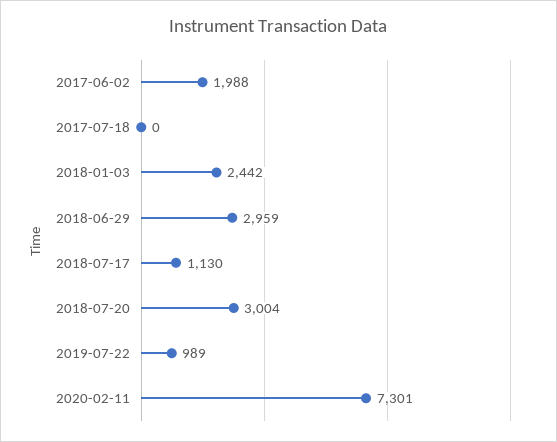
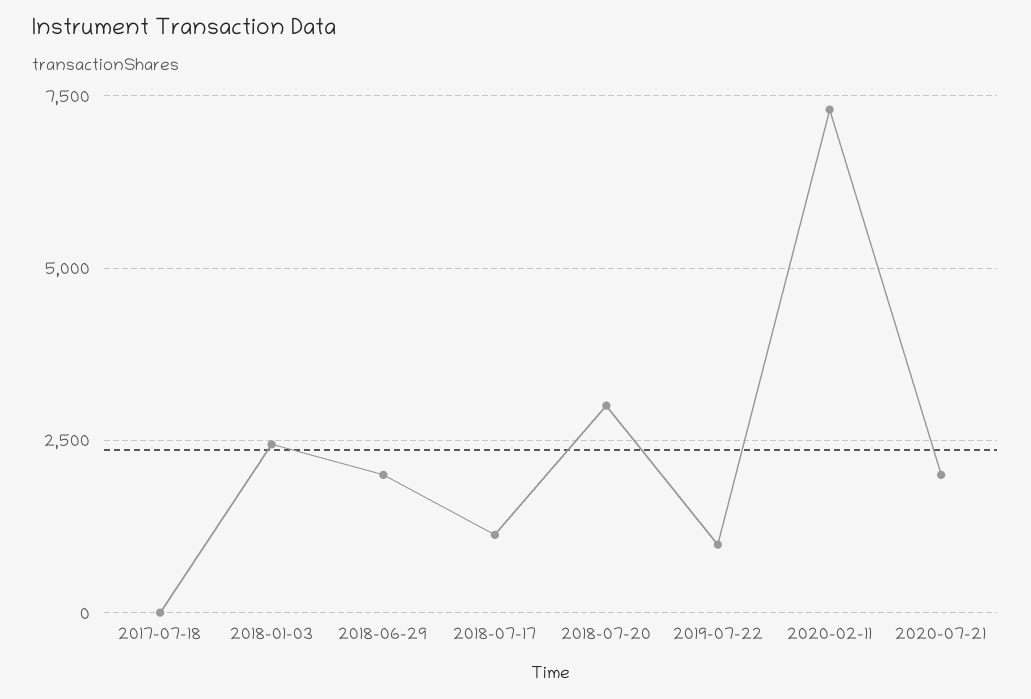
2017-06-02: 1988 -> none
2018-06-29: 2959 -> 2000
2020-07-21: none -> 2000

